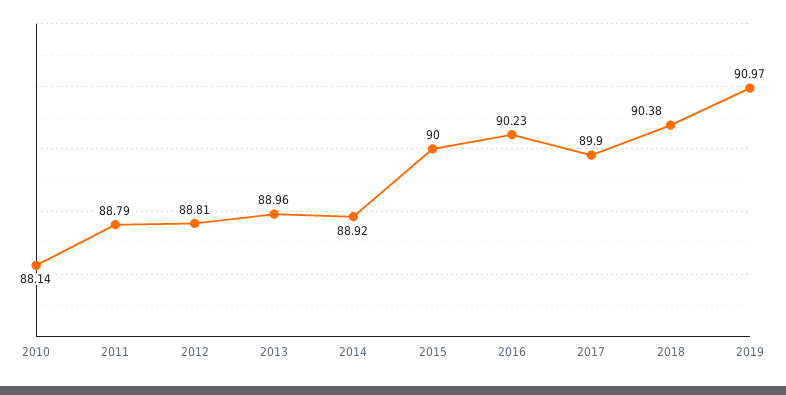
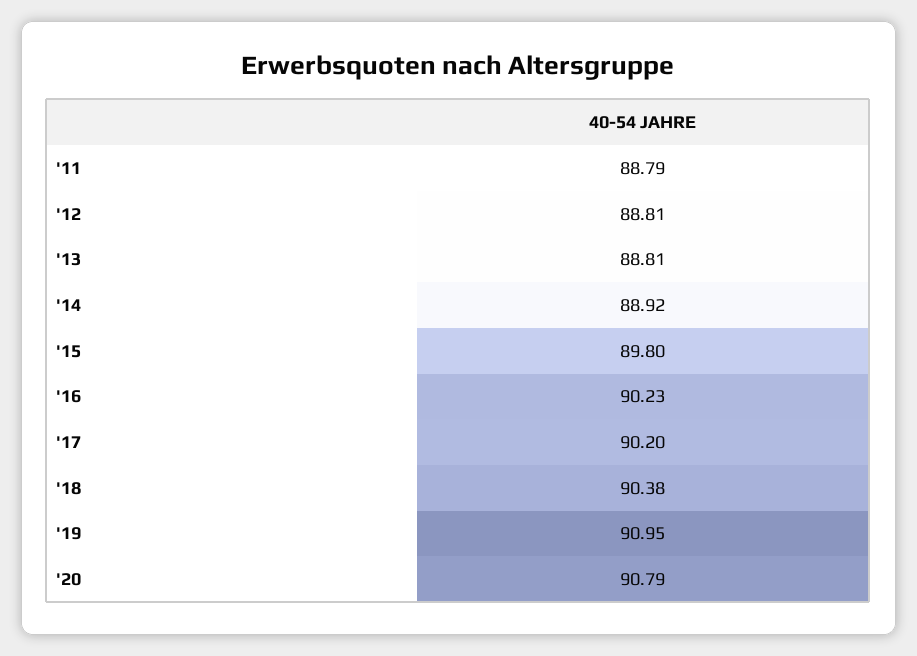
2010: 88.14 -> none
2013: 88.96 -> 88.81
2015: 90 -> 89.8
2017: 89.9 -> 90.2
2019: 90.97 -> 90.95
'20: none -> 90.79

